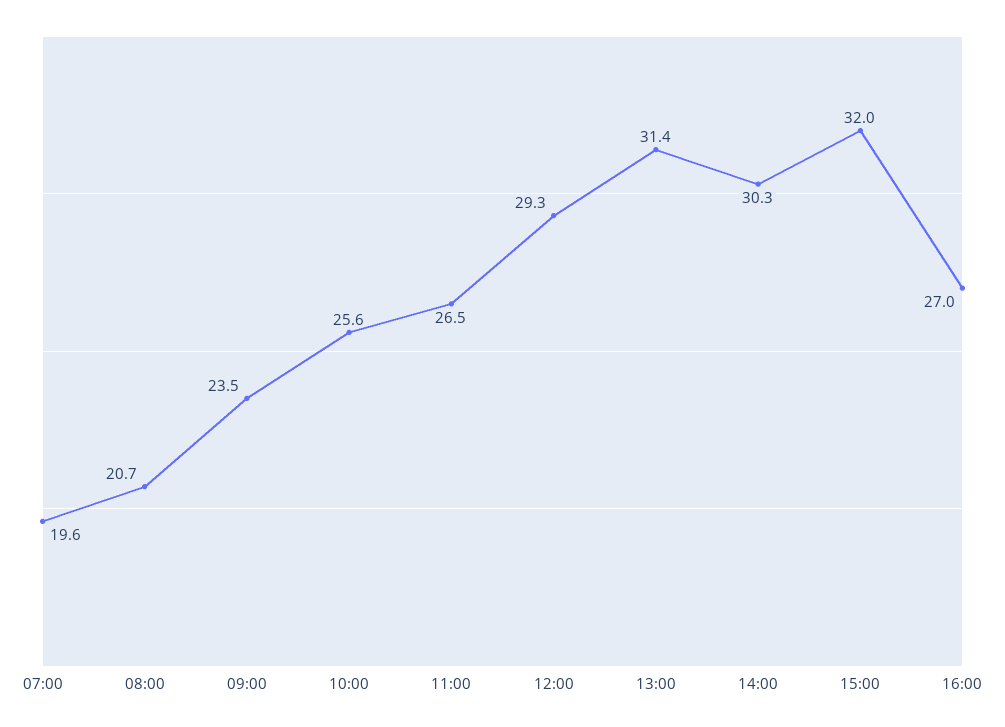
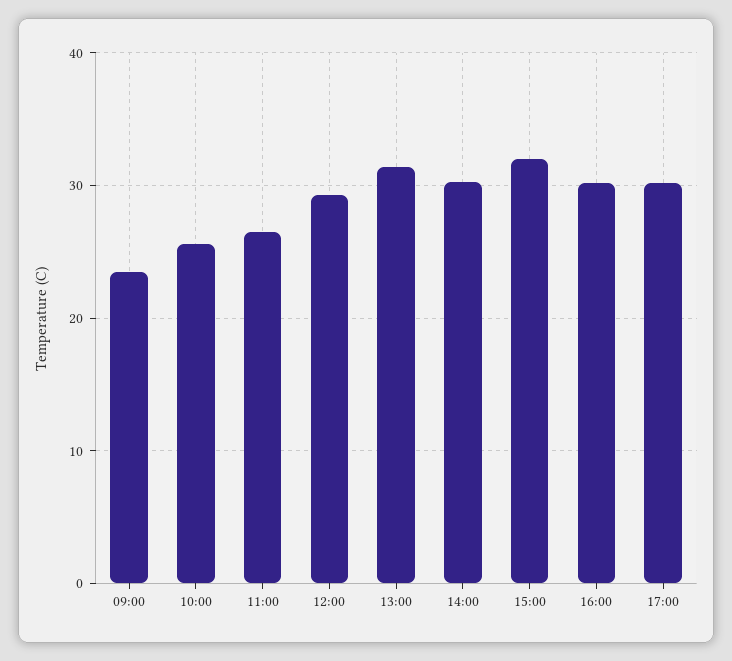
07:00: 19.6 -> none
08:00: 20.7 -> none
16:00: 27 -> 30
17:00: none -> 30

